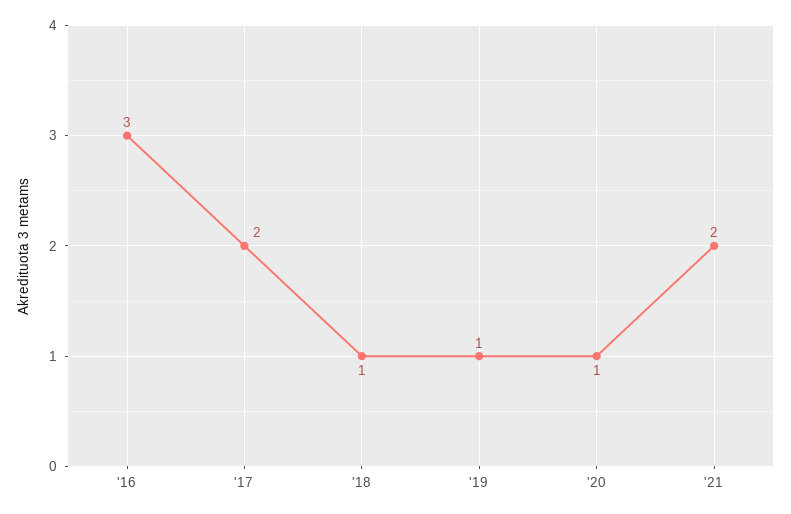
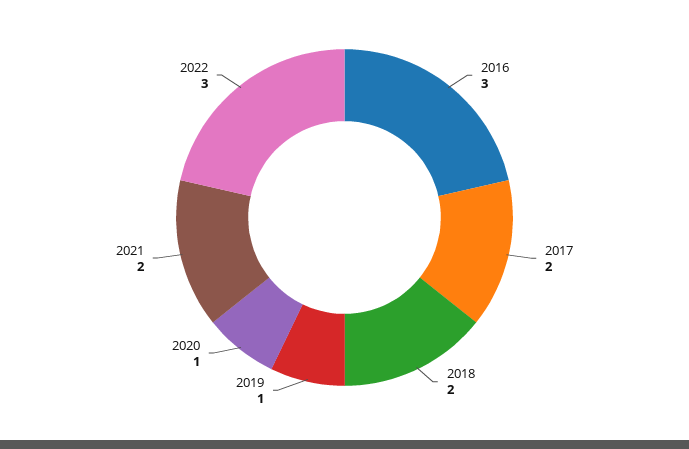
'18: 1 -> 2
2022: none -> 3

